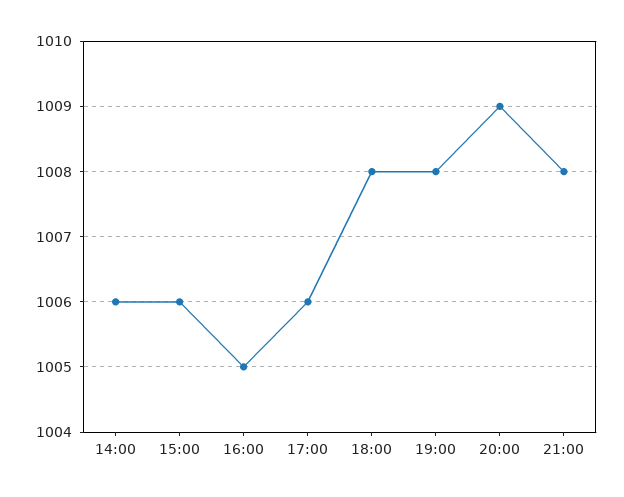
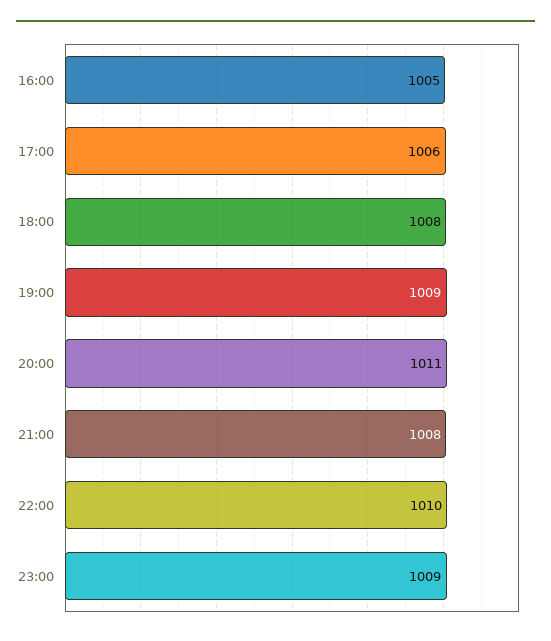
14:00: 1006 -> none
15:00: 1006 -> none
19:00: 1008 -> 1009
20:00: 1009 -> 1011
22:00: none -> 1010
23:00: none -> 1009

